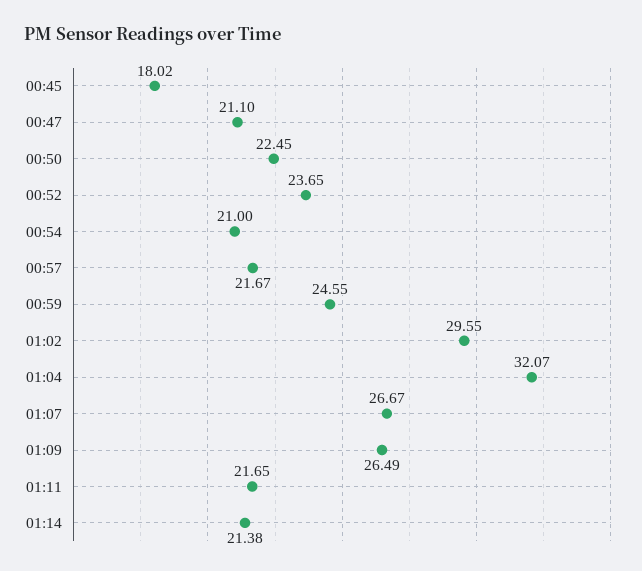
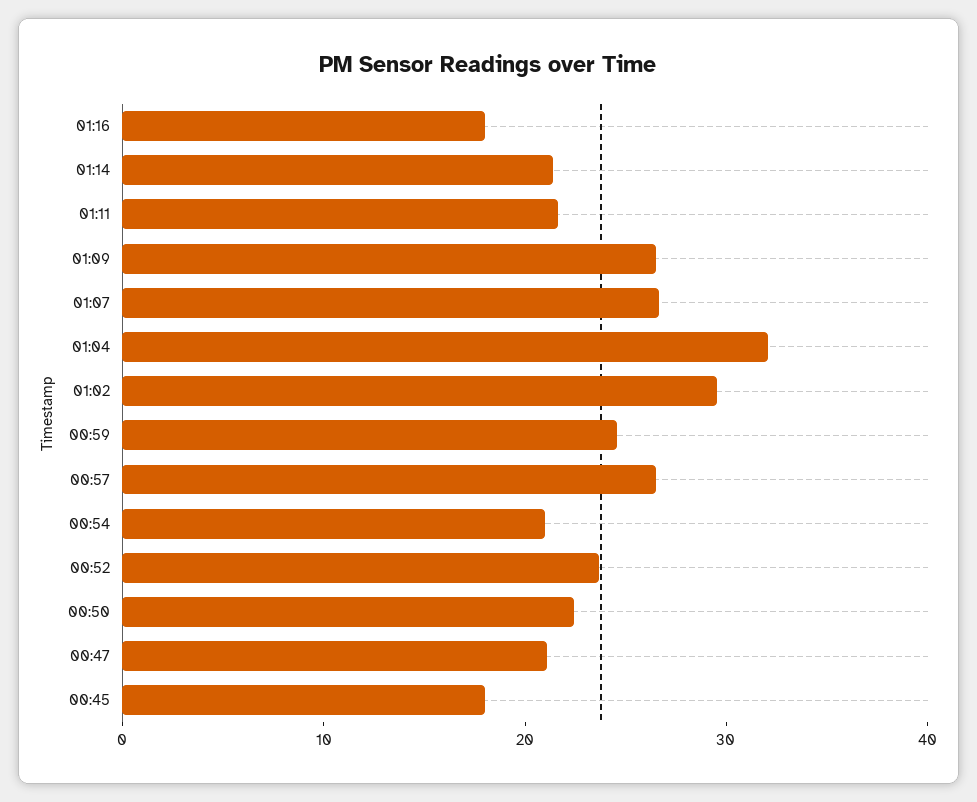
00:57: 21.67 -> 26
01:16: none -> 18

